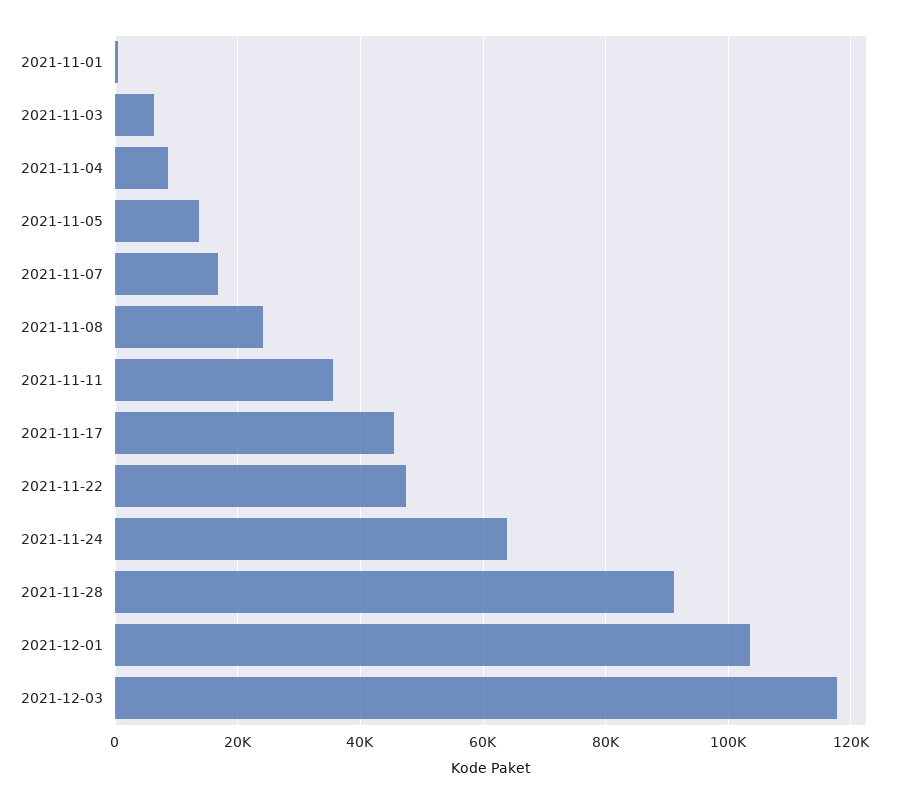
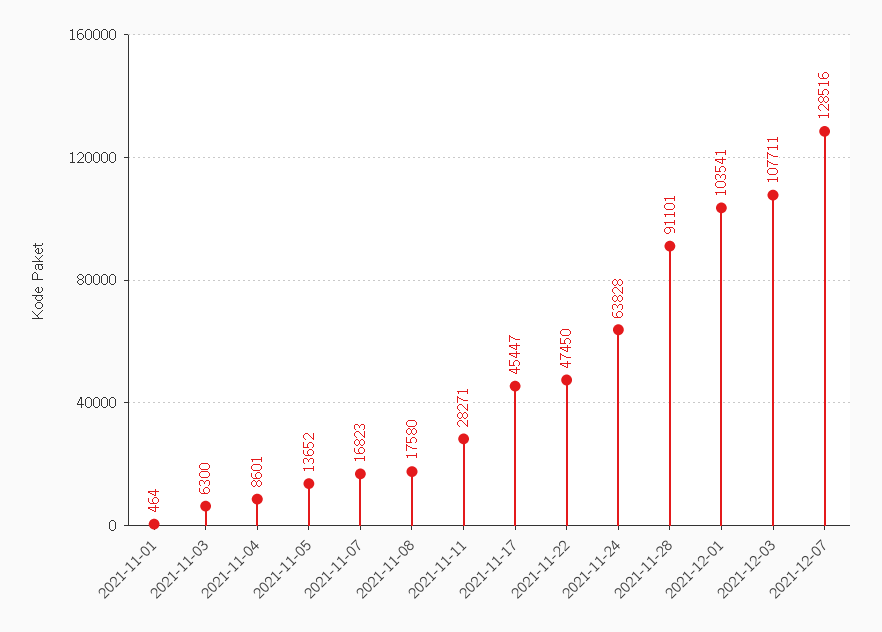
2021-11-08: 24000 -> 17580
2021-11-11: 36000 -> 28271
2021-12-03: 118000 -> 107711
2021-12-07: none -> 128516

